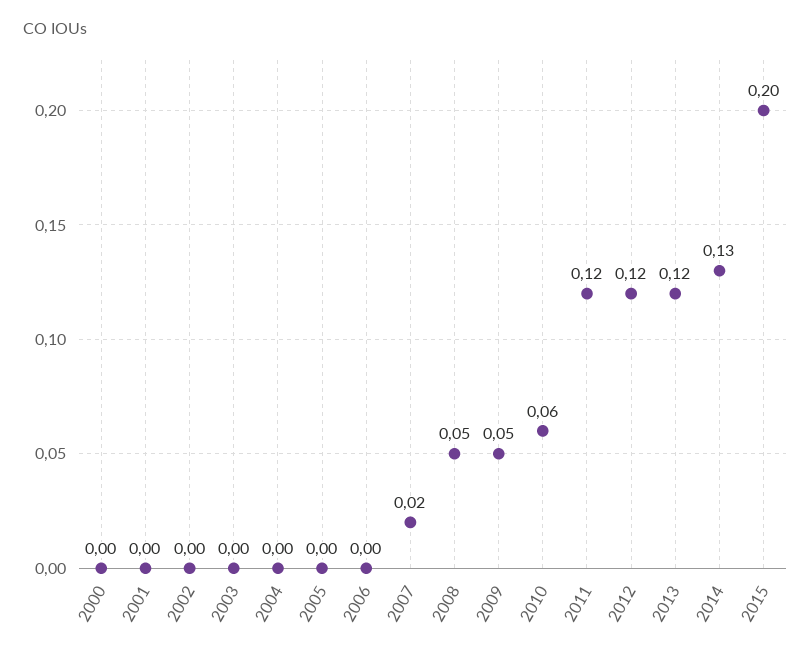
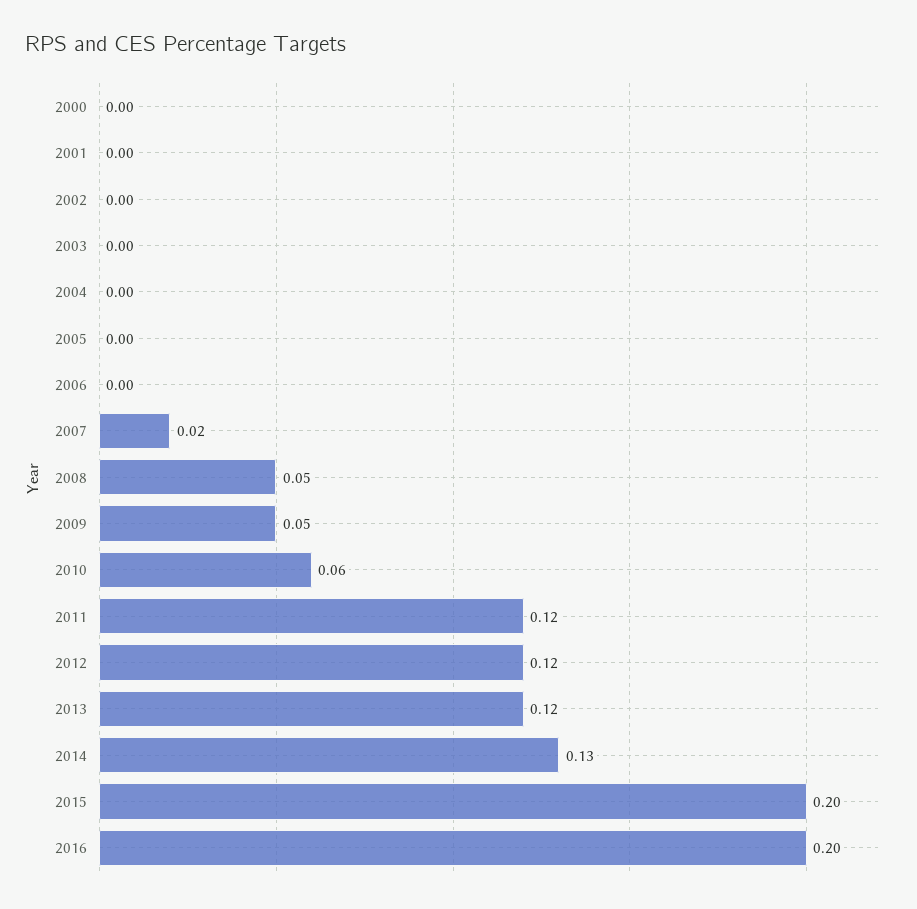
2016: none -> 0.2

